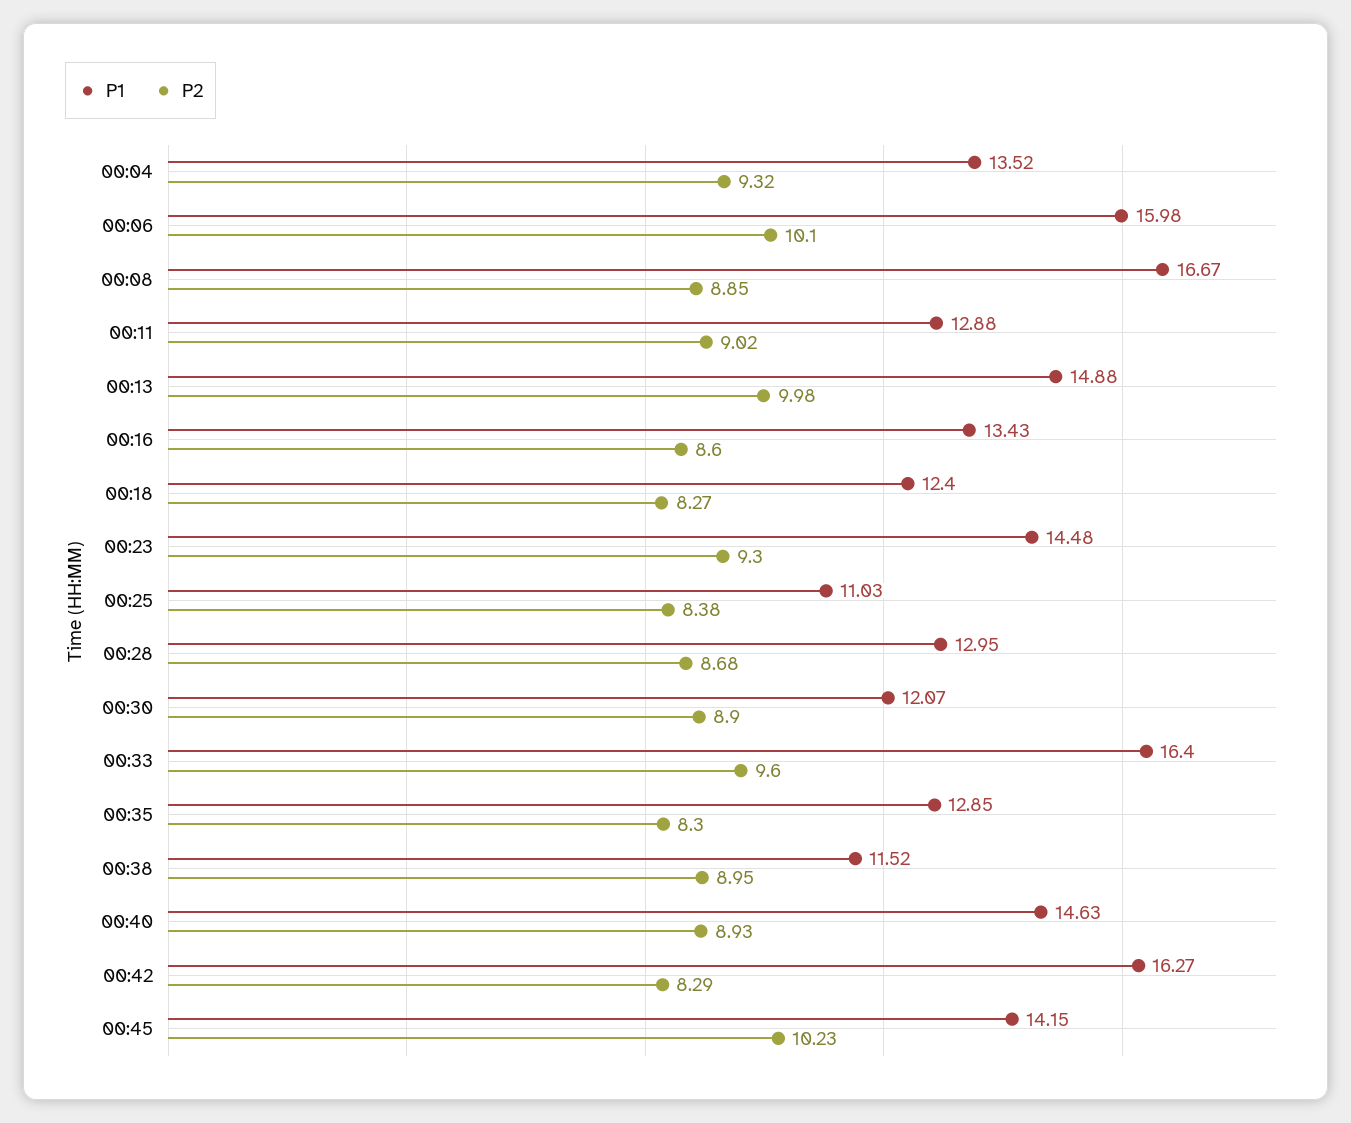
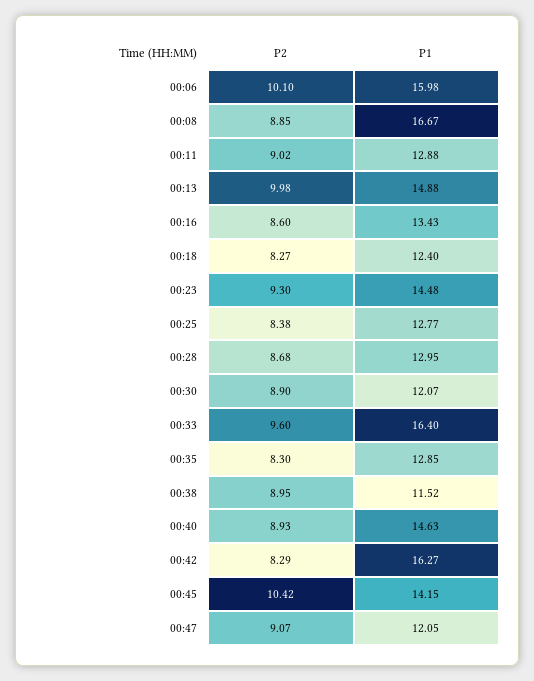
P1, 00:04: 13.52 -> none
P2, 00:04: 9.32 -> none
P1, 00:25: 11.03 -> 12.77
P2, 00:45: 10.23 -> 10.42
P2, 00:47: none -> 9.07
P1, 00:47: none -> 12.05

